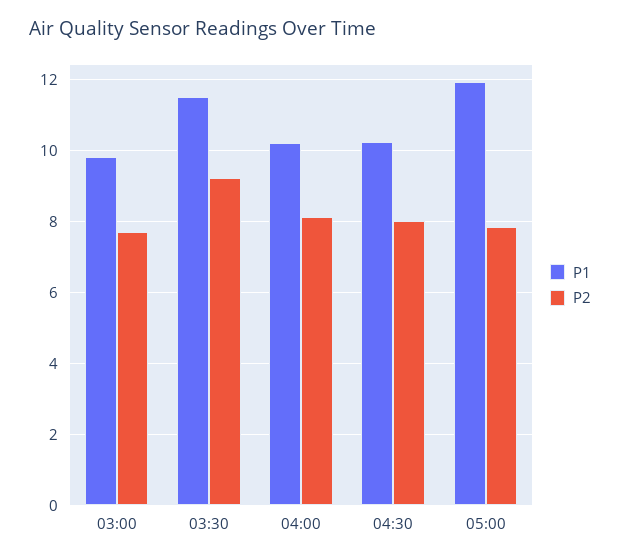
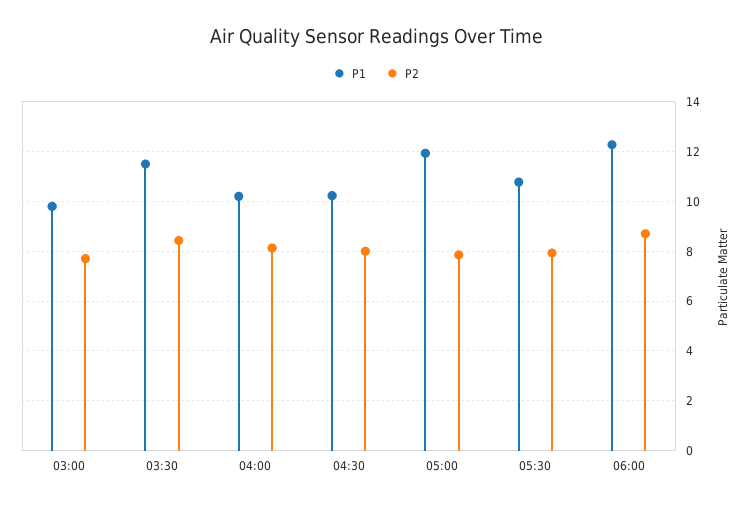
P2, 03:30: 9.2 -> 8.5
P1, 05:30: none -> 10.75
P2, 05:30: none -> 8
P1, 06:00: none -> 12.25
P2, 06:00: none -> 8.75

